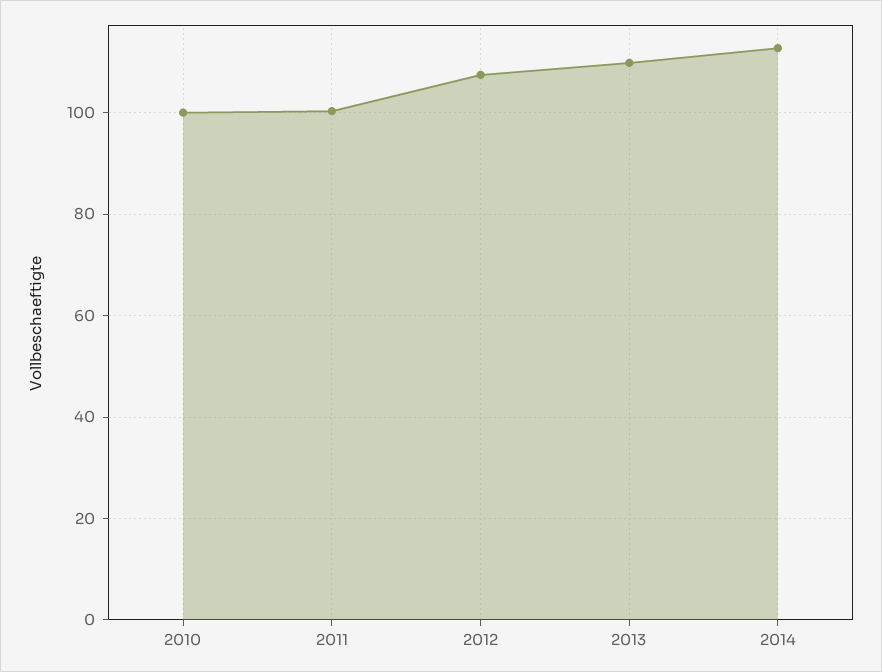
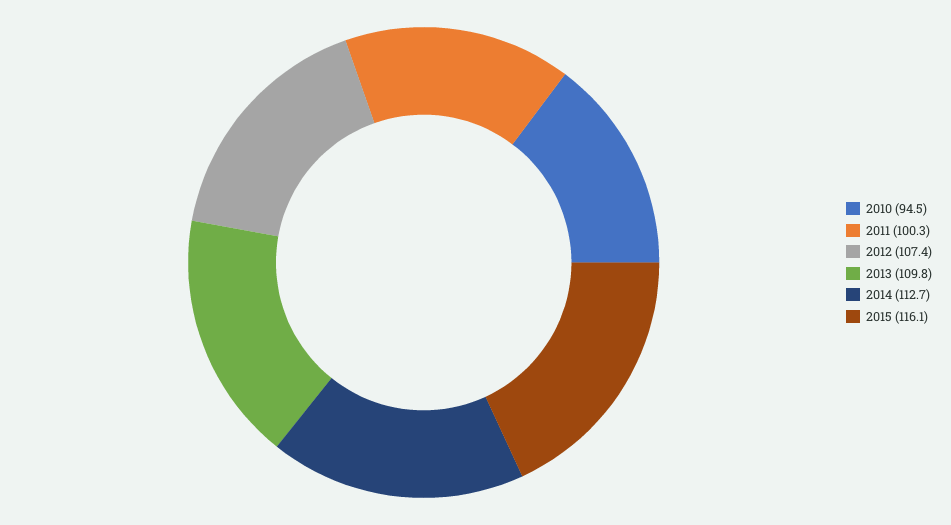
2010: 100 -> 94.5
2015: none -> 116.1

